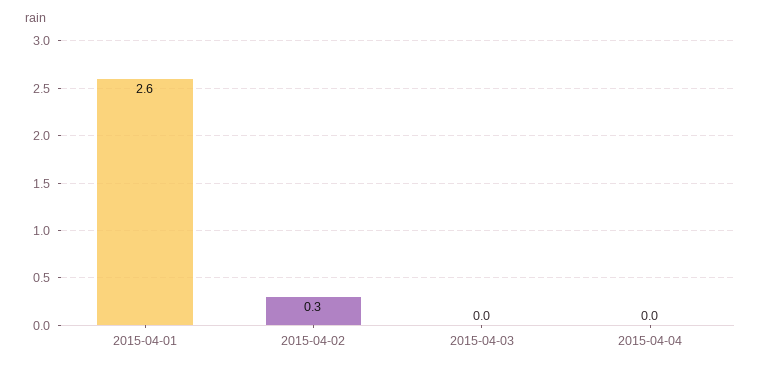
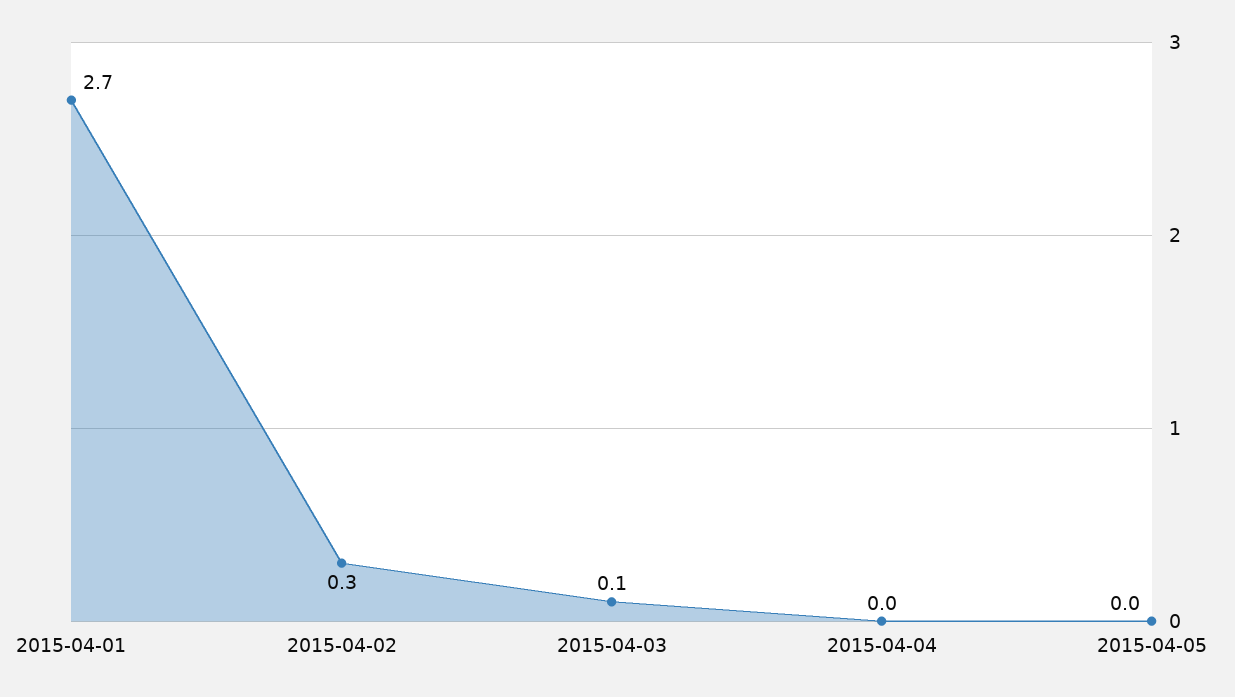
2015-04-01: 2.6 -> 2.7
2015-04-03: 0 -> 0.1
2015-04-05: none -> 0

